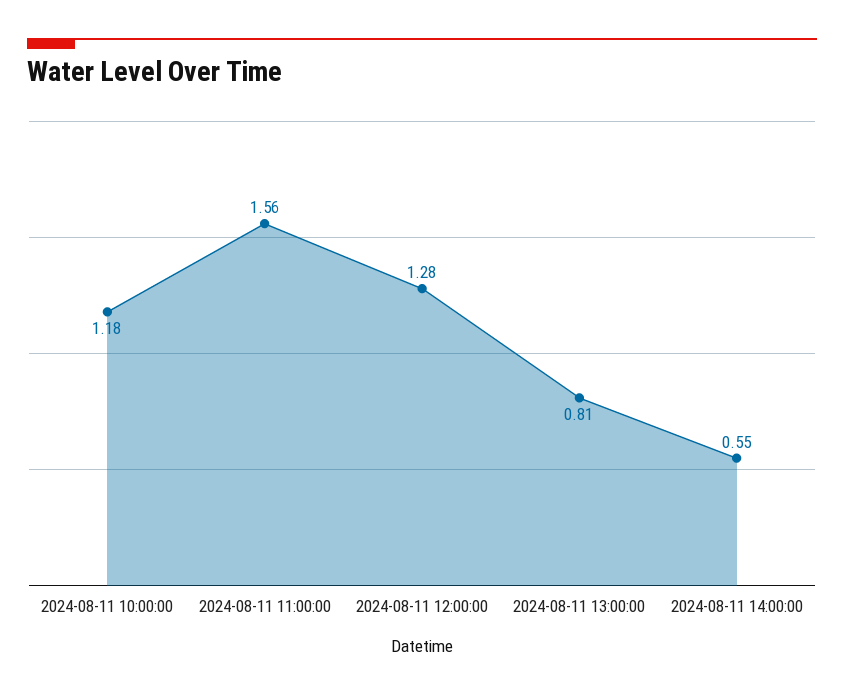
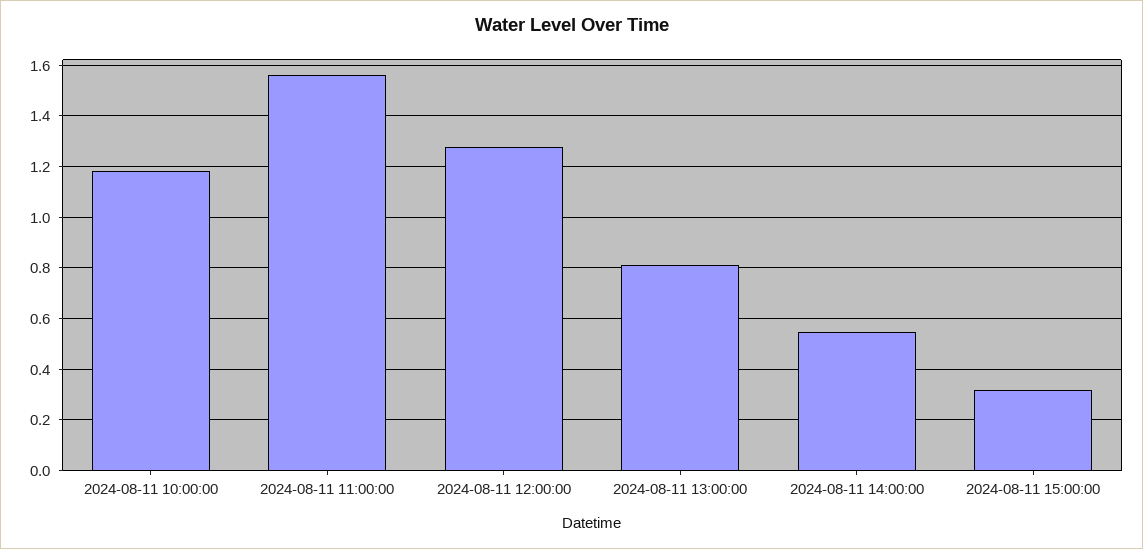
2024-08-11 15:00:00: none -> 0.325

